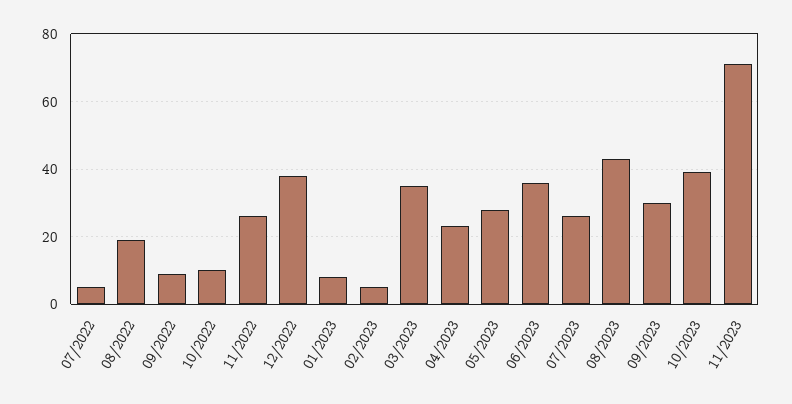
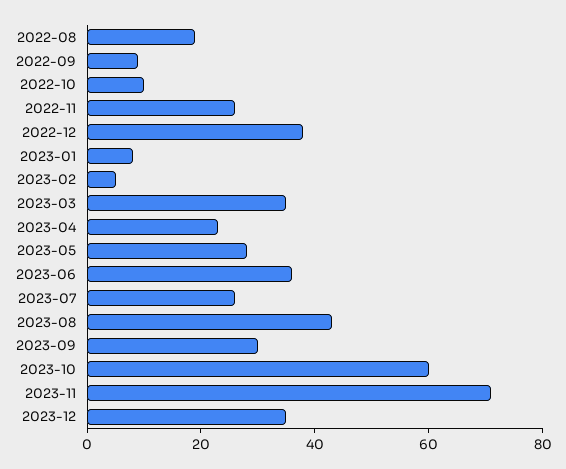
07/2022: 5 -> none
10/2023: 40 -> 60
2023-12: none -> 35

